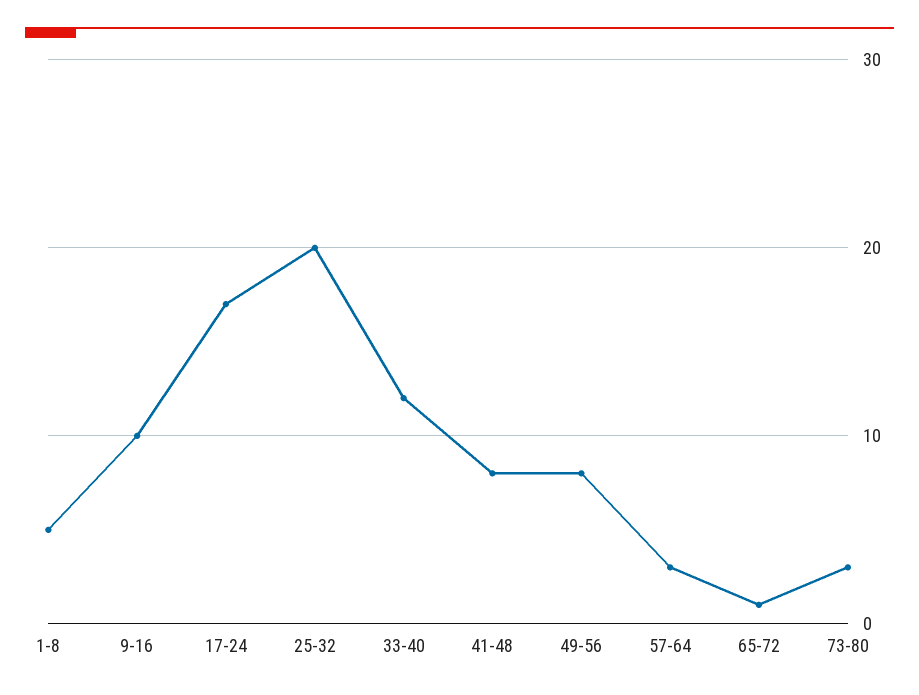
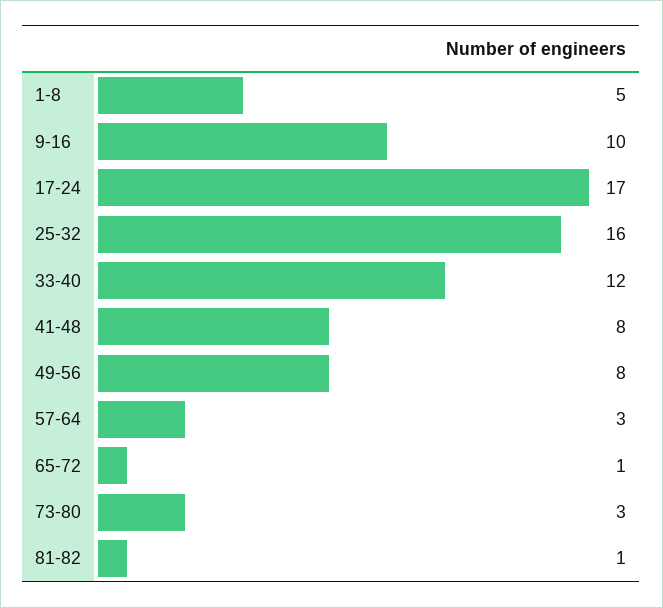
25-32: 20 -> 16
81-82: none -> 1

